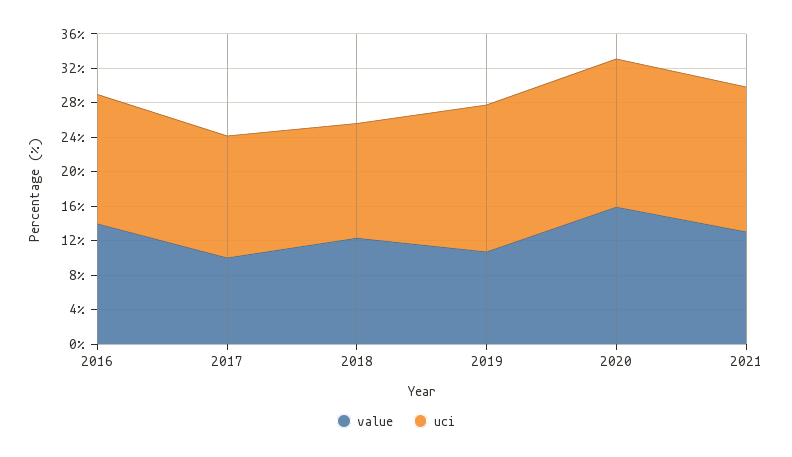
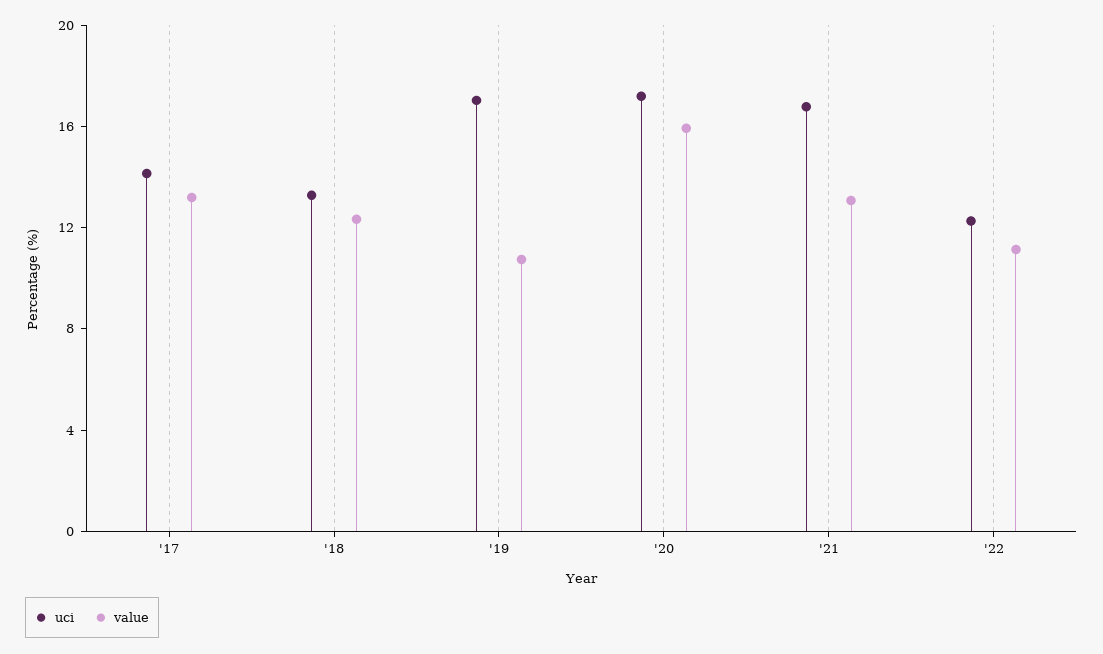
value, 2016: 14 -> none
uci, 2016: 15 -> none
value, 2017: 10 -> 13
uci, '22: none -> 12
value, '22: none -> 11

